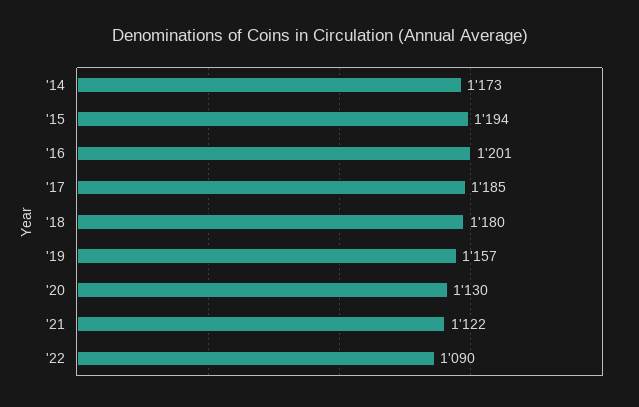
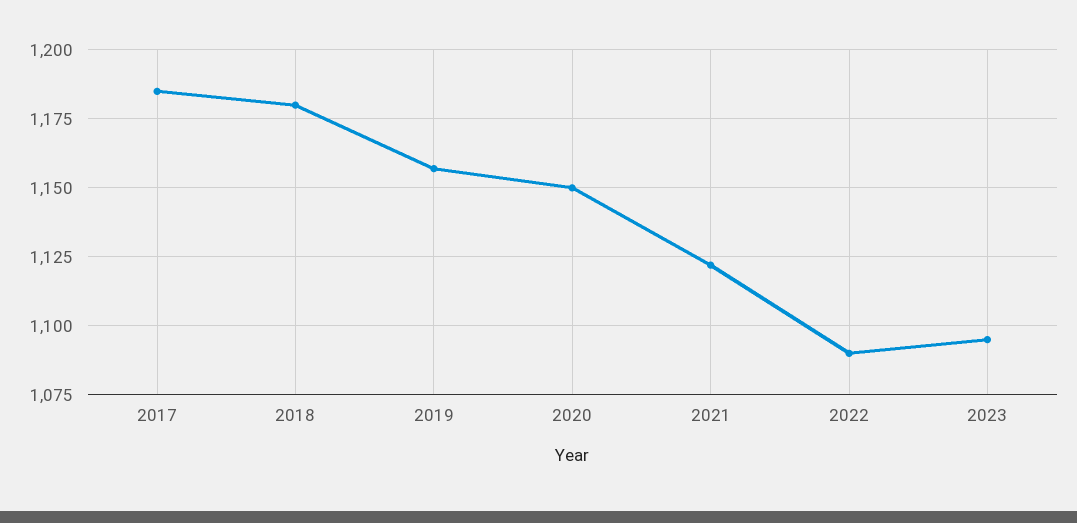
'14: 1173 -> none
'15: 1194 -> none
'16: 1201 -> none
'20: 1130 -> 1150
2023: none -> 1095

